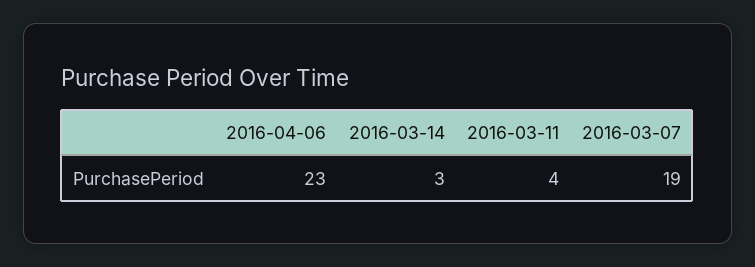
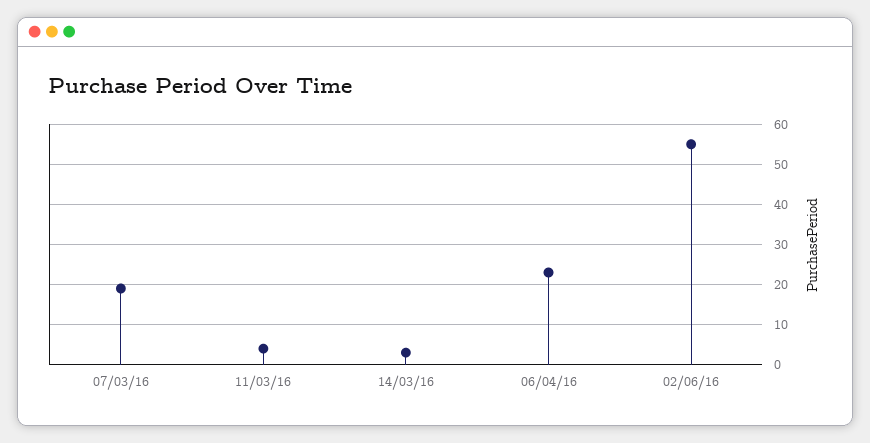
02/06/16: none -> 55

